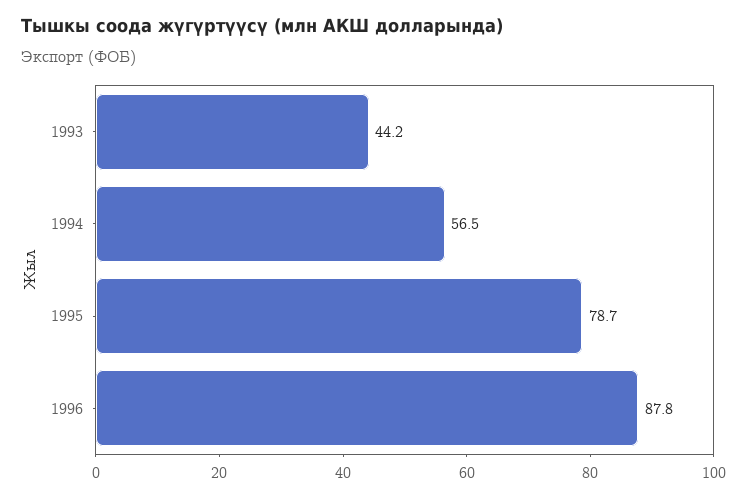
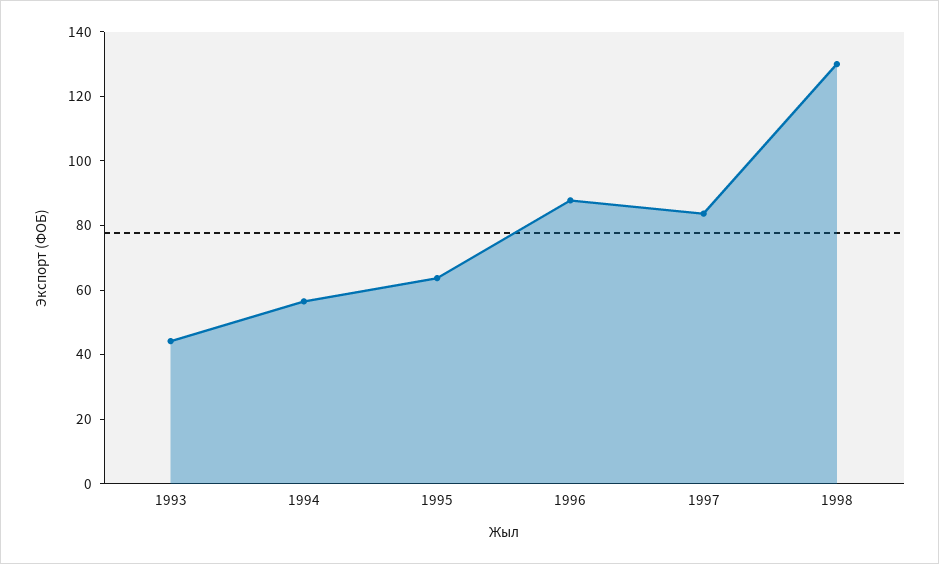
1995: 78.7 -> 65
1997: none -> 85
1998: none -> 130

